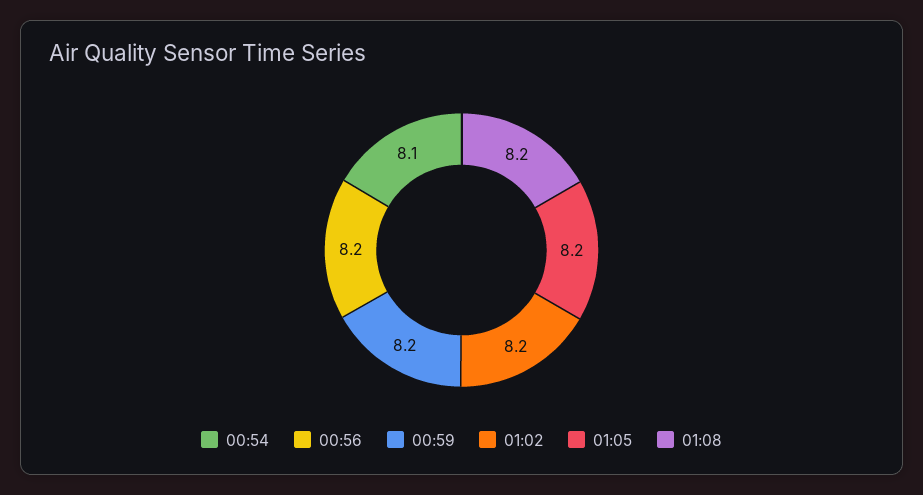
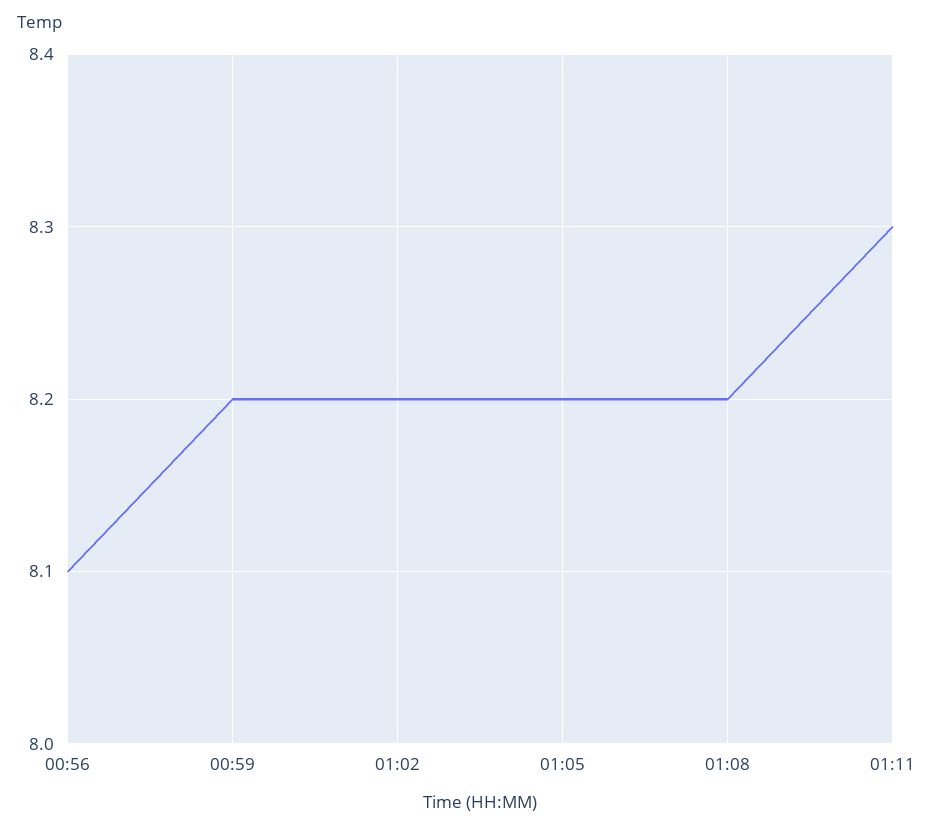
00:54: 8.1 -> none
00:56: 8.2 -> 8.1
01:11: none -> 8.3

